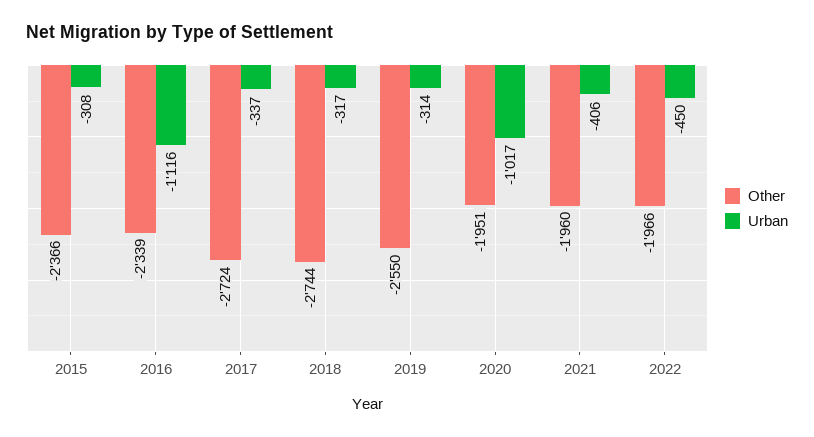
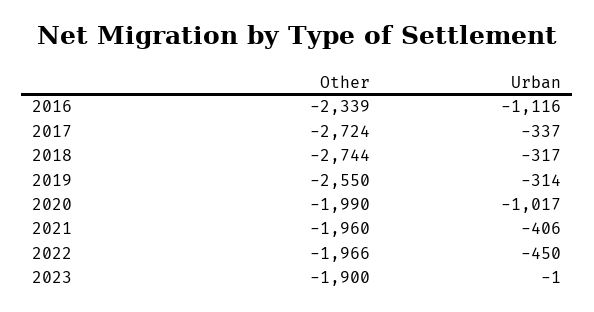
Other, 2015: -2366 -> none
Urban, 2015: -308 -> none
Other, 2020: -1951 -> -1990
Other, 2023: none -> -1900
Urban, 2023: none -> -1

